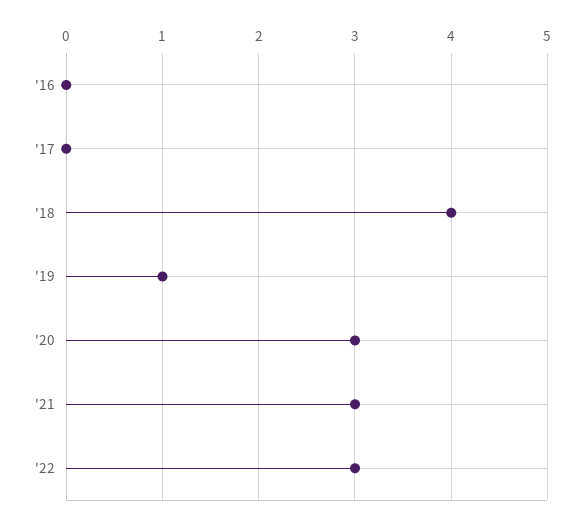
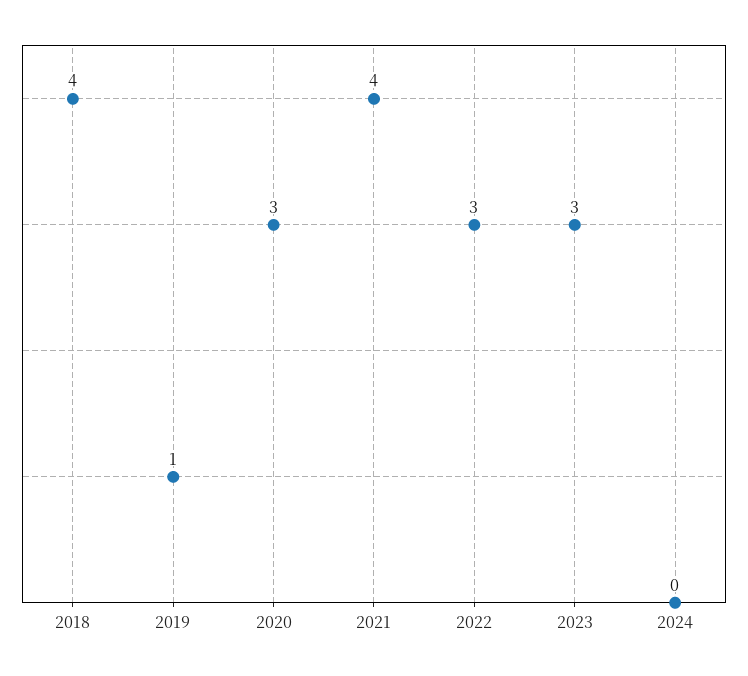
'16: 0 -> none
'17: 0 -> none
'21: 3 -> 4
2023: none -> 3
2024: none -> 0

